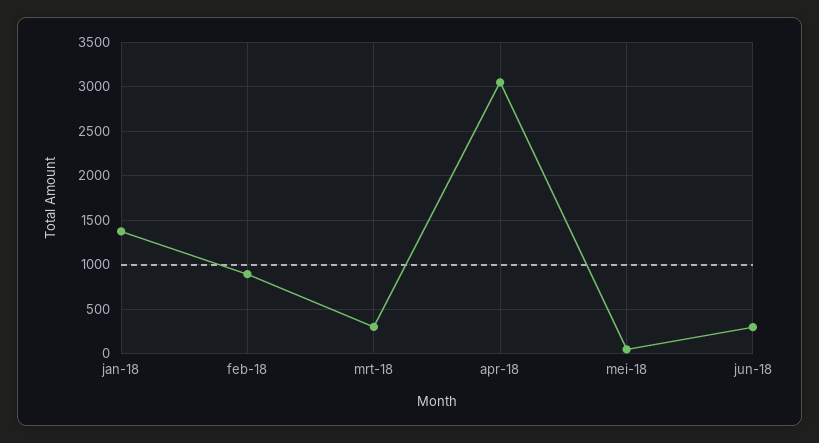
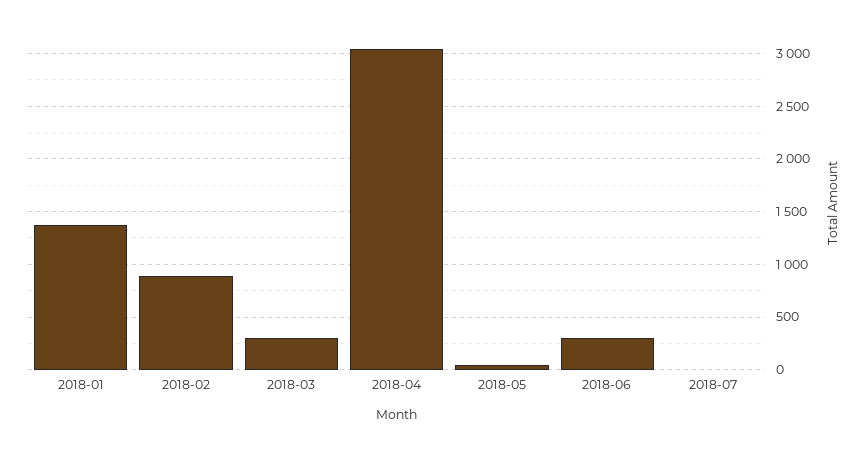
2018-07: none -> 0

